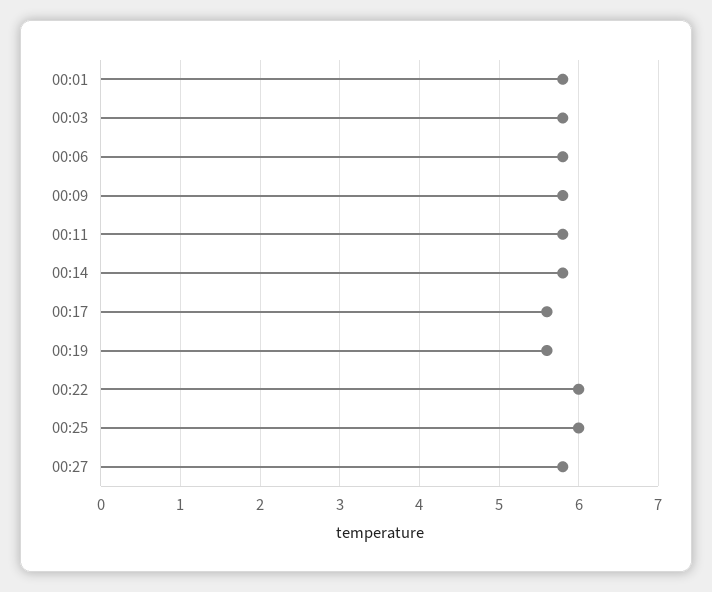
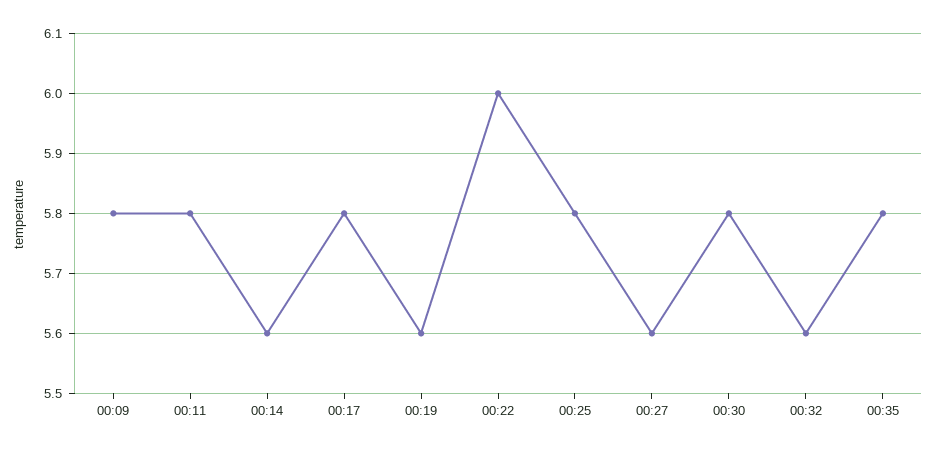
00:01: 5.8 -> none
00:03: 5.8 -> none
00:06: 5.8 -> none
00:14: 5.8 -> 5.6
00:17: 5.6 -> 5.8
00:25: 6 -> 5.8
00:27: 5.8 -> 5.6
00:30: none -> 5.8
00:32: none -> 5.6
00:35: none -> 5.8

